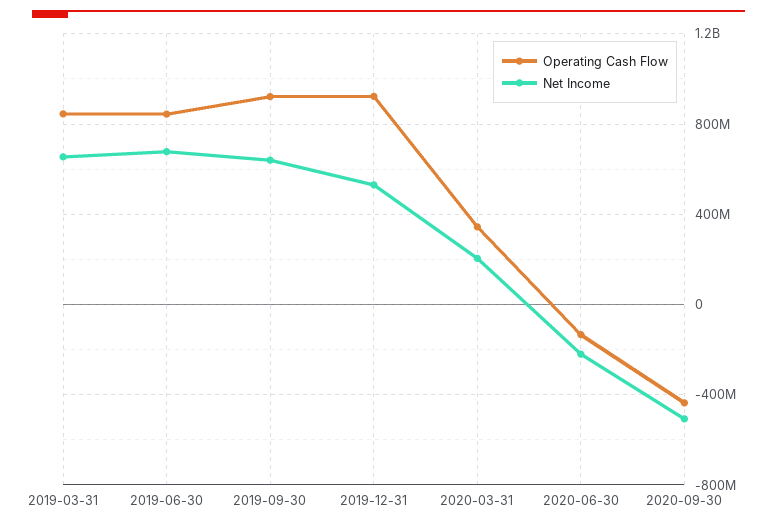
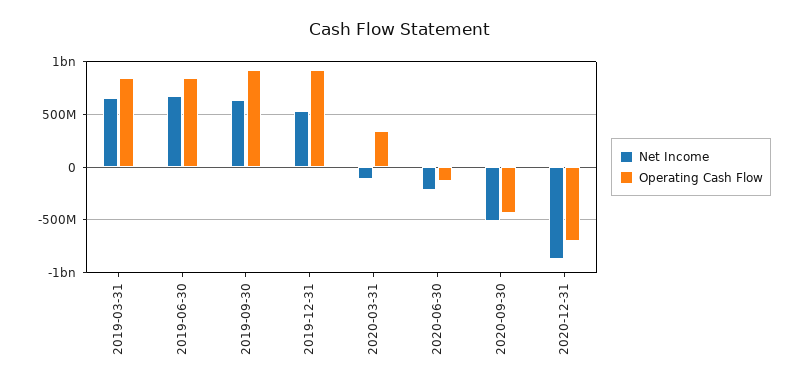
Net Income, 2020-03-31: 200000000 -> -100000000
Net Income, 2020-12-31: none -> -900000000
Operating Cash Flow, 2020-12-31: none -> -700000000

